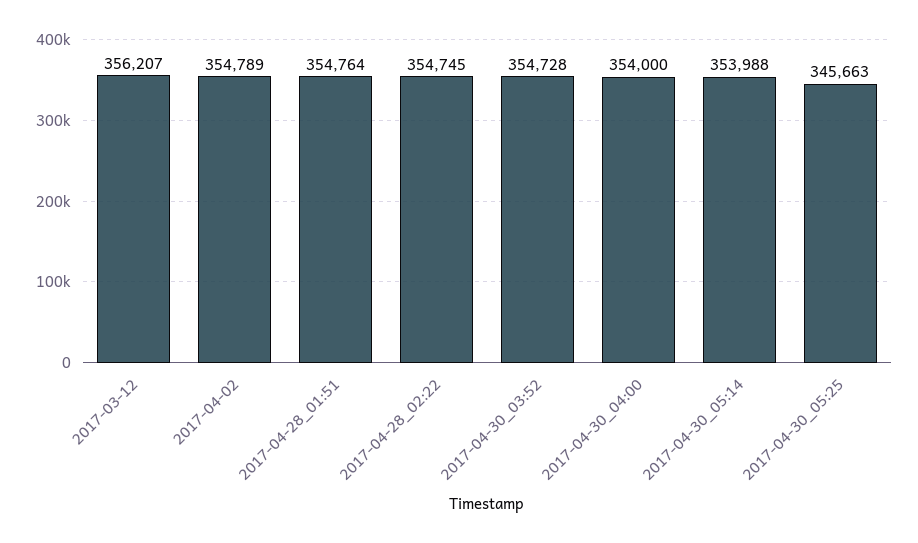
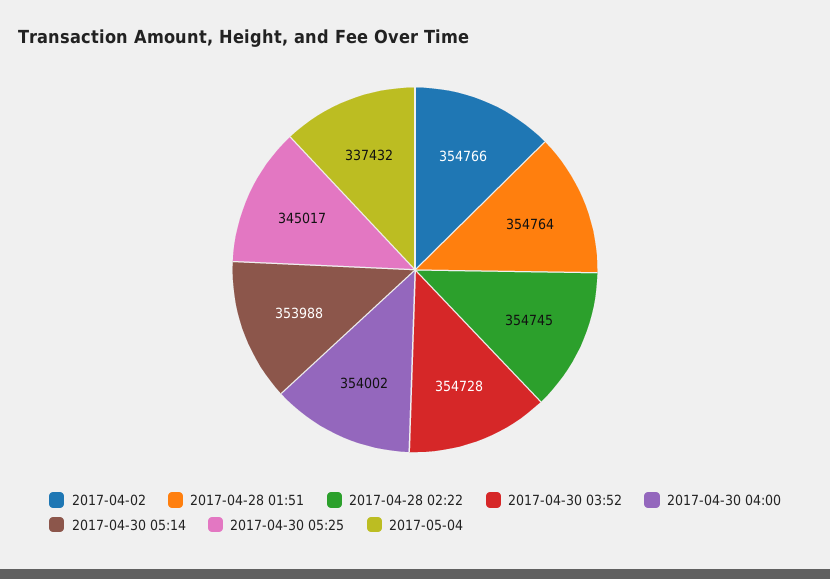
2017-03-12: 356207 -> none
2017-04-02: 354789 -> 354766
2017-04-30_04:00: 354000 -> 354002
2017-04-30_05:25: 345663 -> 345017
2017-05-04: none -> 337432

